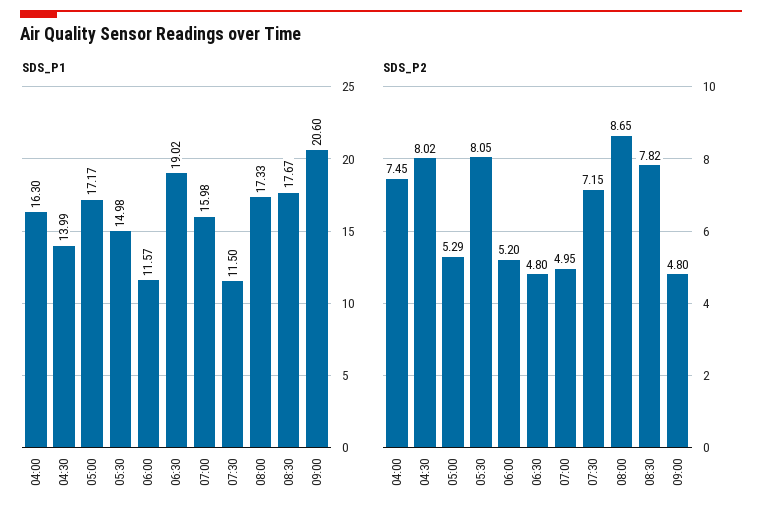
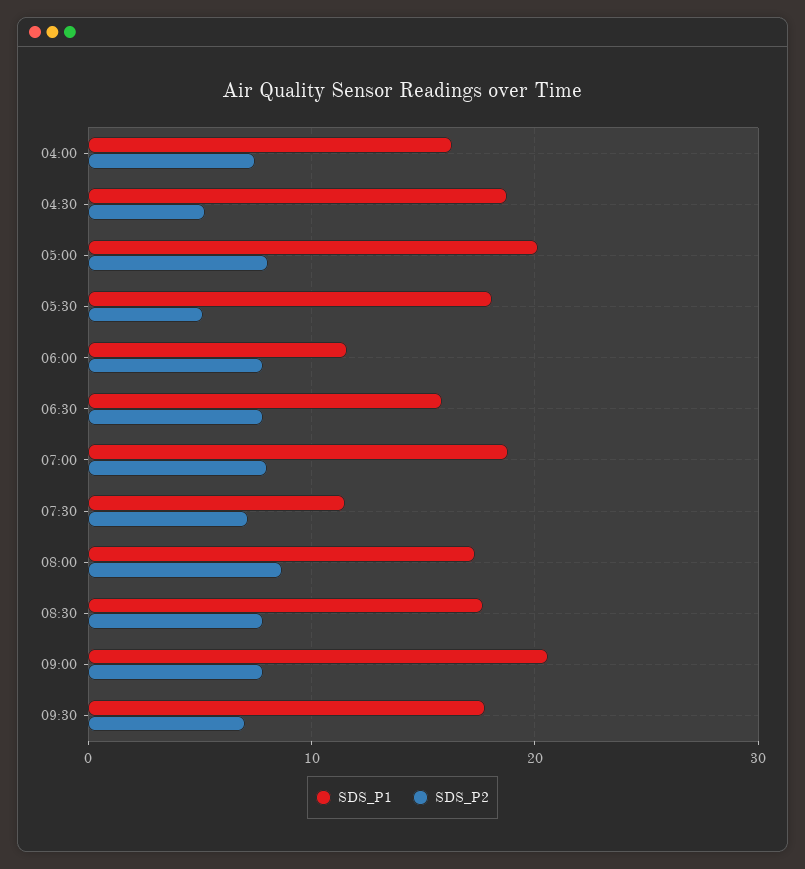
SDS_P1, 04:30: 13.99 -> 19
SDS_P1, 05:00: 17.17 -> 20
SDS_P1, 05:30: 14.98 -> 18
SDS_P1, 06:30: 19.02 -> 16
SDS_P1, 07:00: 15.98 -> 19
SDS_P2, 04:30: 8.02 -> 5
SDS_P2, 05:00: 5.29 -> 8
SDS_P2, 05:30: 8.05 -> 5
SDS_P2, 06:00: 5.2 -> 8
SDS_P2, 06:30: 4.8 -> 8
SDS_P2, 07:00: 4.95 -> 8
SDS_P2, 09:00: 4.8 -> 8
SDS_P1, 09:30: none -> 18
SDS_P2, 09:30: none -> 7

